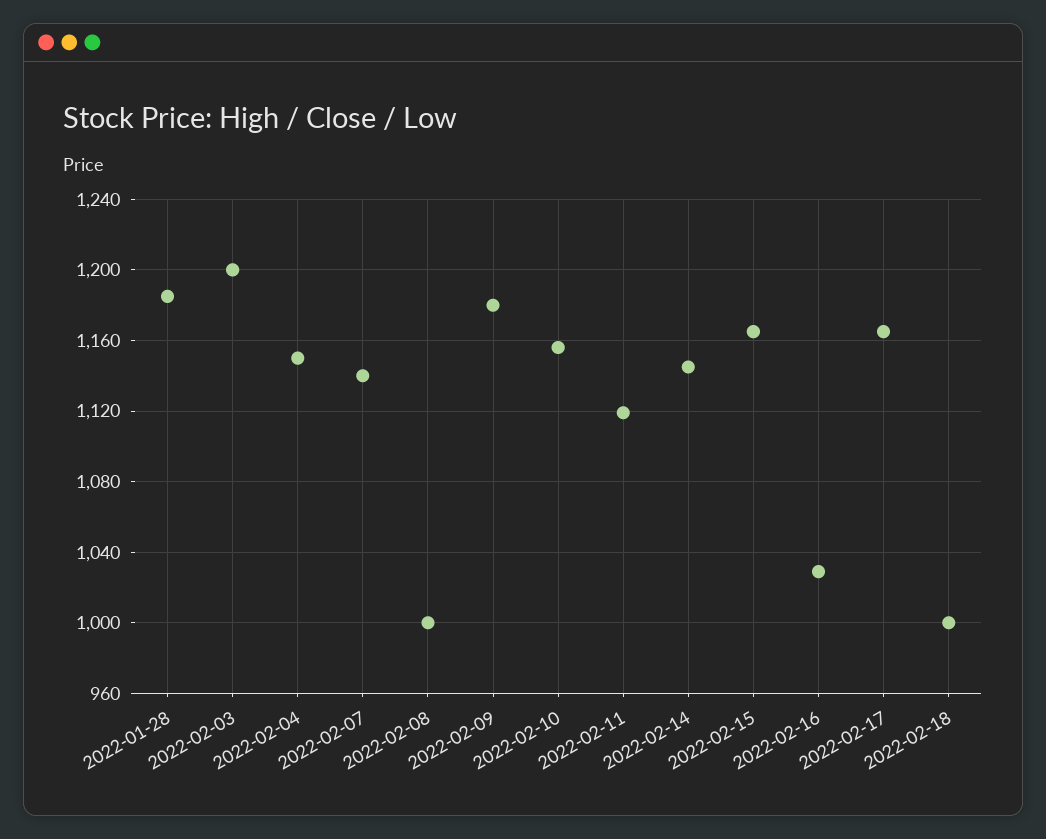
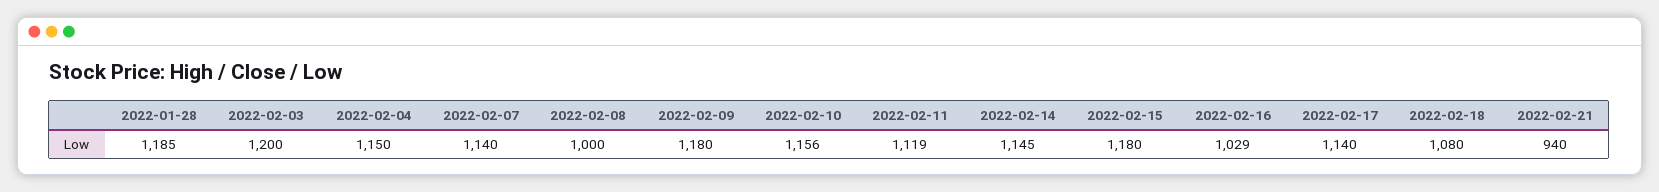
2022-02-15: 1165 -> 1180
2022-02-17: 1165 -> 1140
2022-02-18: 1000 -> 1080
2022-02-21: none -> 940

